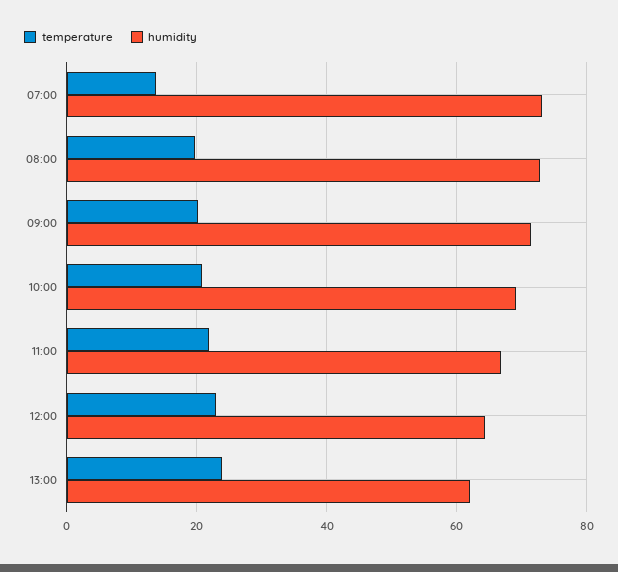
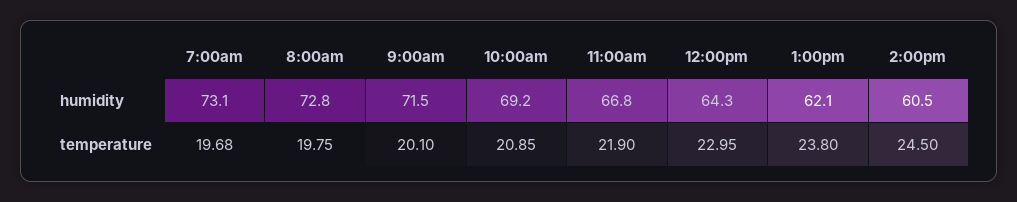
temperature, 07:00: 14 -> 19.68
humidity, 2:00pm: none -> 60.5
temperature, 2:00pm: none -> 24.5

